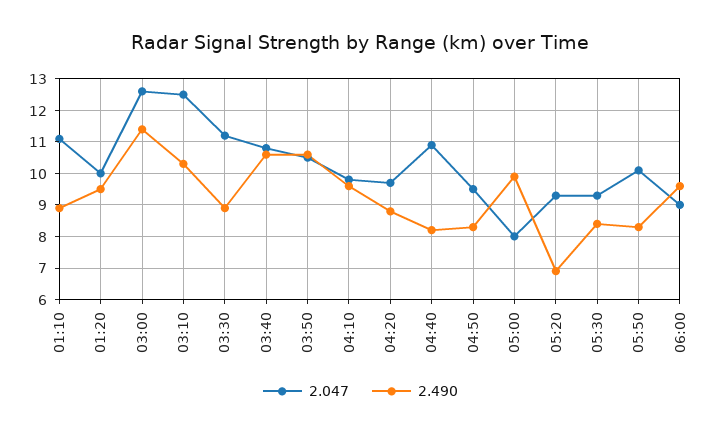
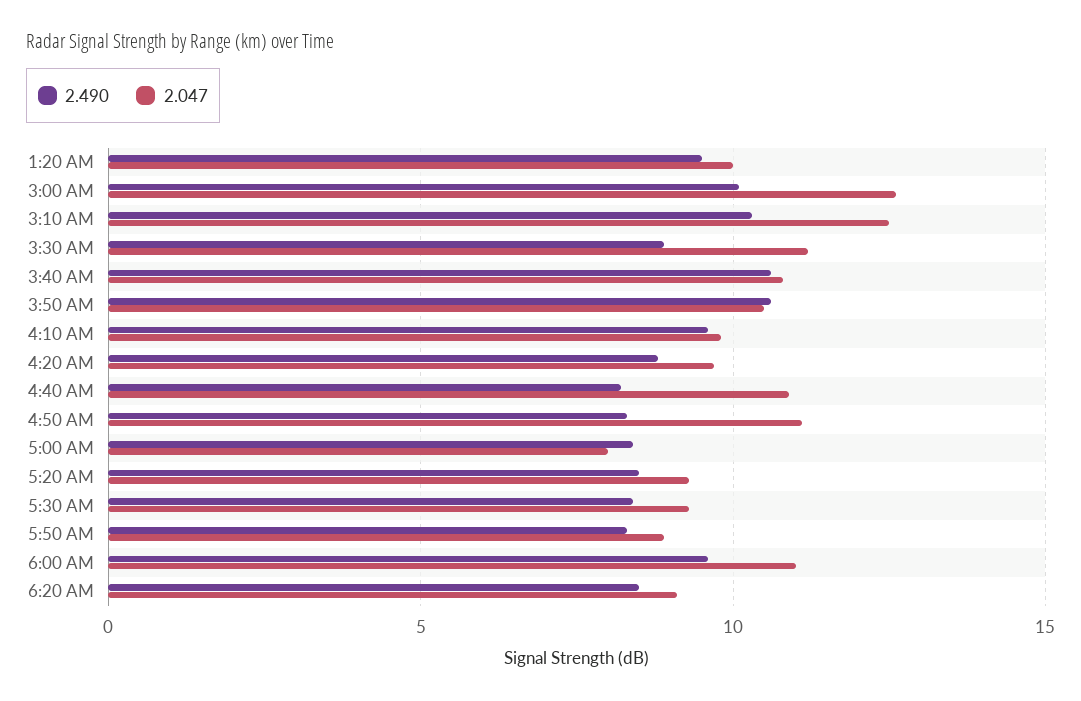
2.047, 01:10: 11 -> none
2.490, 01:10: 9 -> none
2.490, 03:00: 11.5 -> 10
2.047, 04:50: 9.5 -> 11
2.490, 05:00: 10 -> 8.5
2.490, 05:20: 7 -> 8.5
2.047, 05:50: 10 -> 9
2.047, 06:00: 9 -> 11
2.490, 6:20 AM: none -> 8.5
2.047, 6:20 AM: none -> 9

